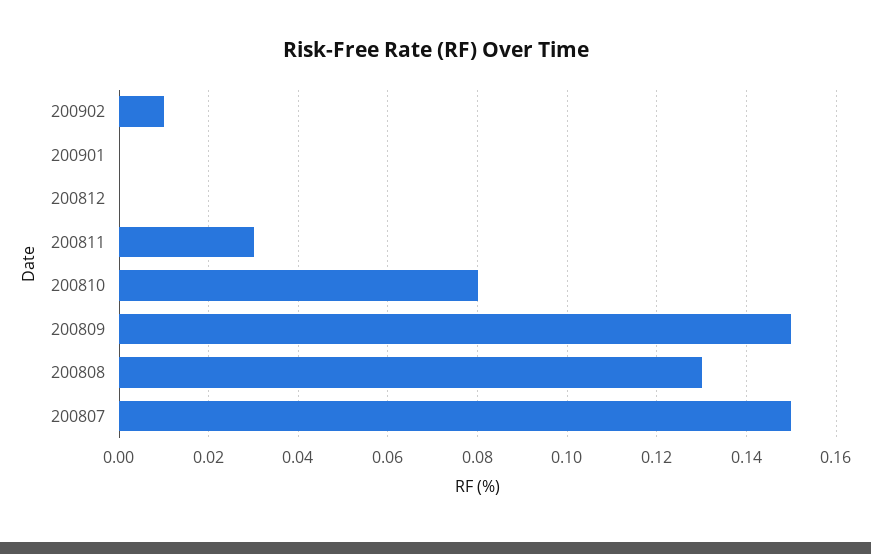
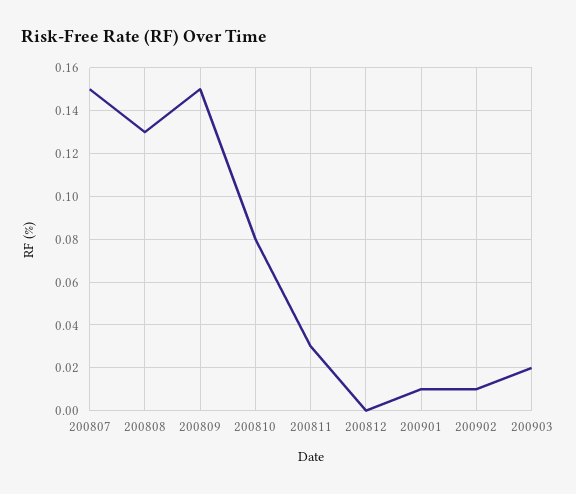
200901: 0 -> 0.01
200903: none -> 0.02

